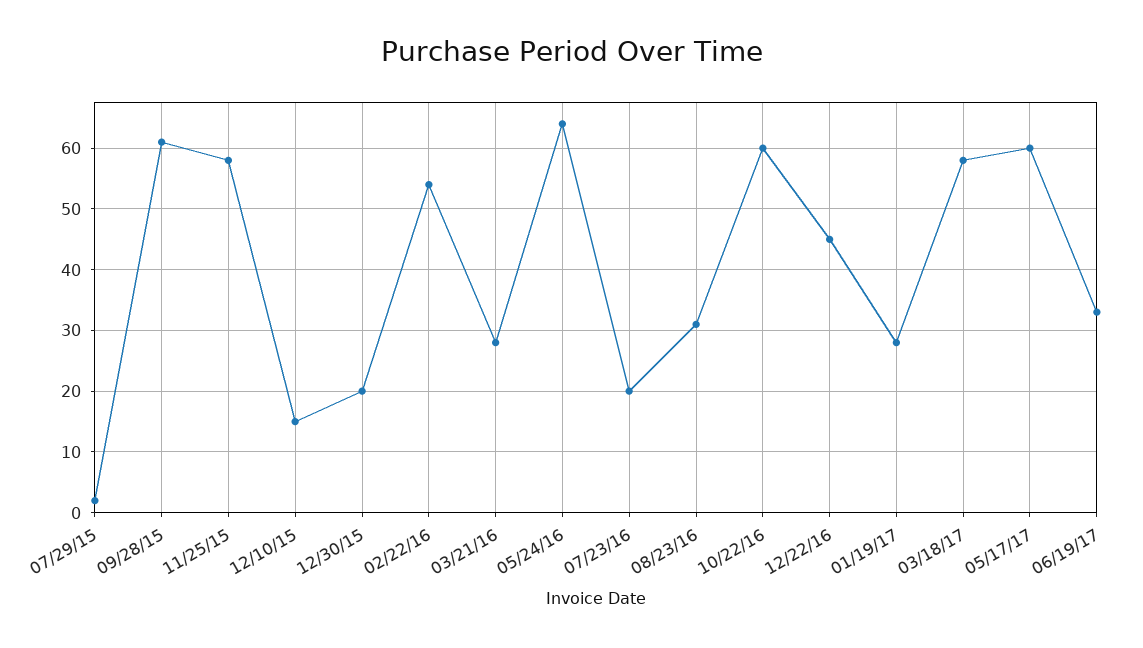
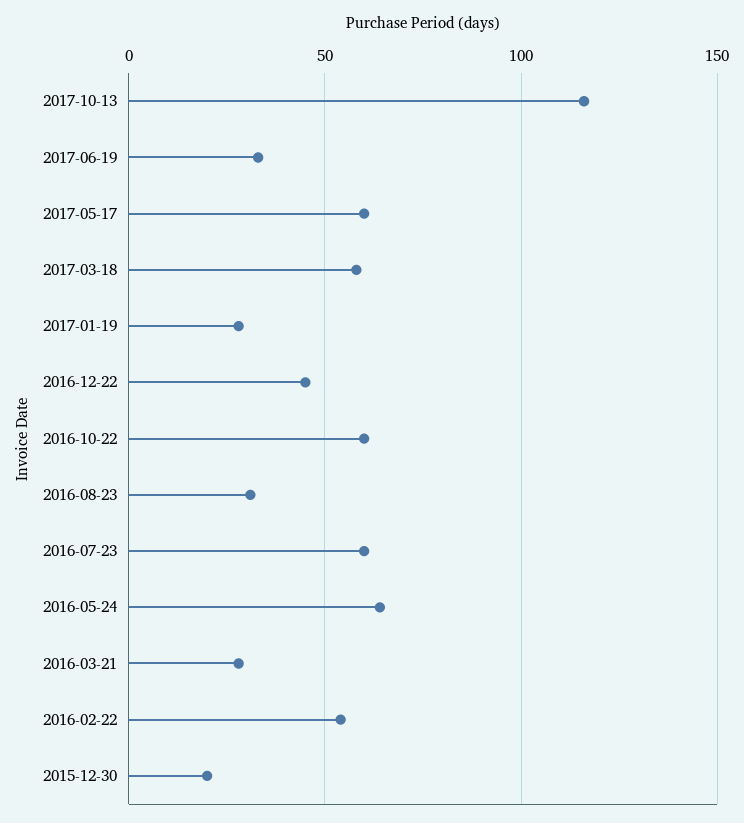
07/29/15: 2 -> none
09/28/15: 61 -> none
11/25/15: 58 -> none
12/10/15: 15 -> none
07/23/16: 20 -> 60
2017-10-13: none -> 115

